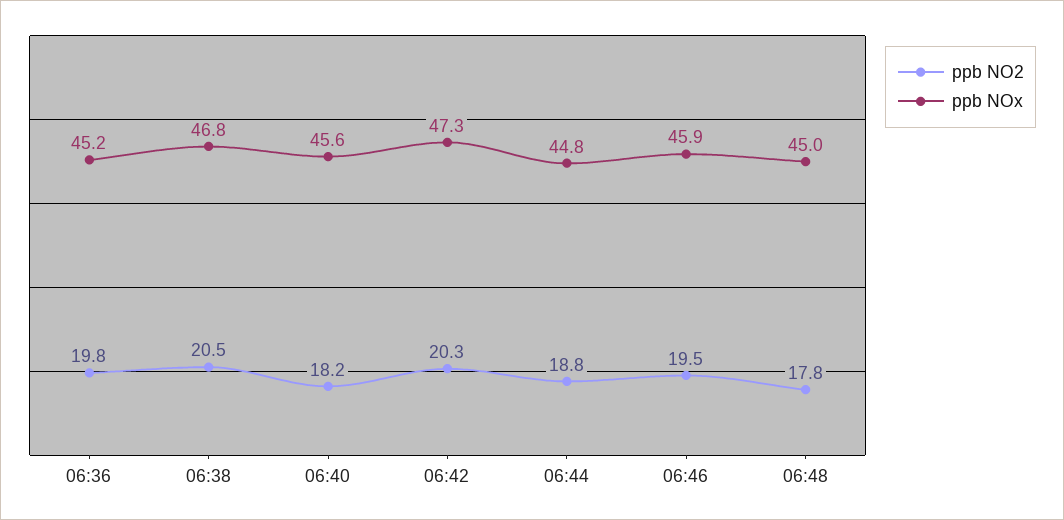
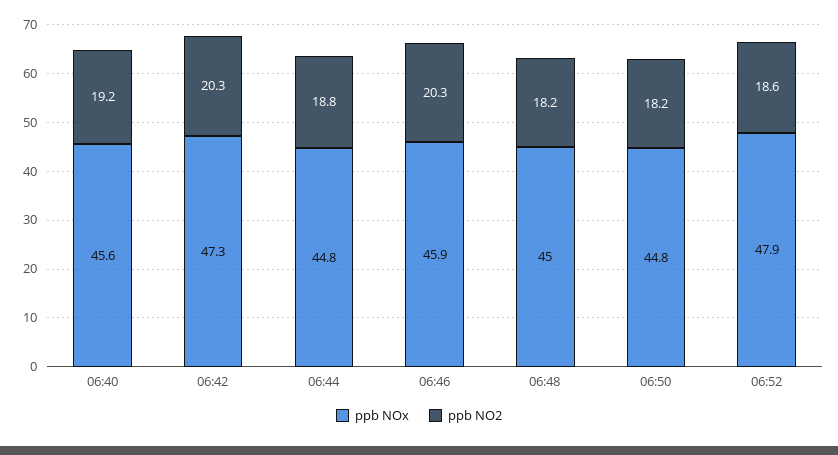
ppb NO2, 06:36: 19.8 -> none
ppb NOx, 06:36: 45.2 -> none
ppb NO2, 06:38: 20.5 -> none
ppb NOx, 06:38: 46.8 -> none
ppb NO2, 06:40: 18.2 -> 19.2
ppb NO2, 06:46: 19.5 -> 20.3
ppb NO2, 06:48: 17.8 -> 18.2
ppb NOx, 06:50: none -> 44.8
ppb NO2, 06:50: none -> 18.2
ppb NOx, 06:52: none -> 47.9
ppb NO2, 06:52: none -> 18.6

